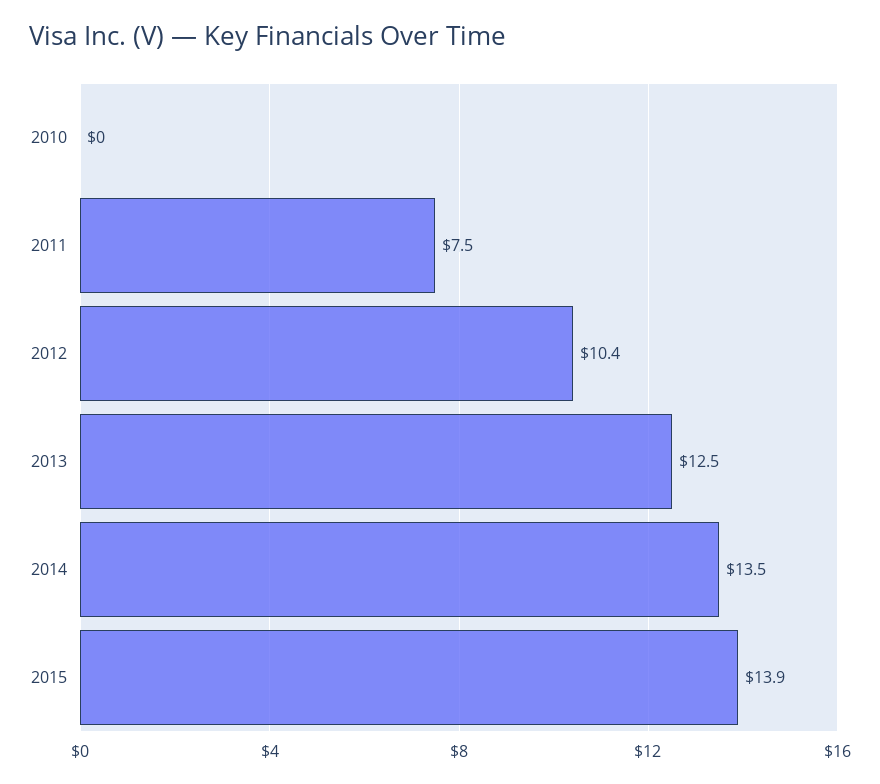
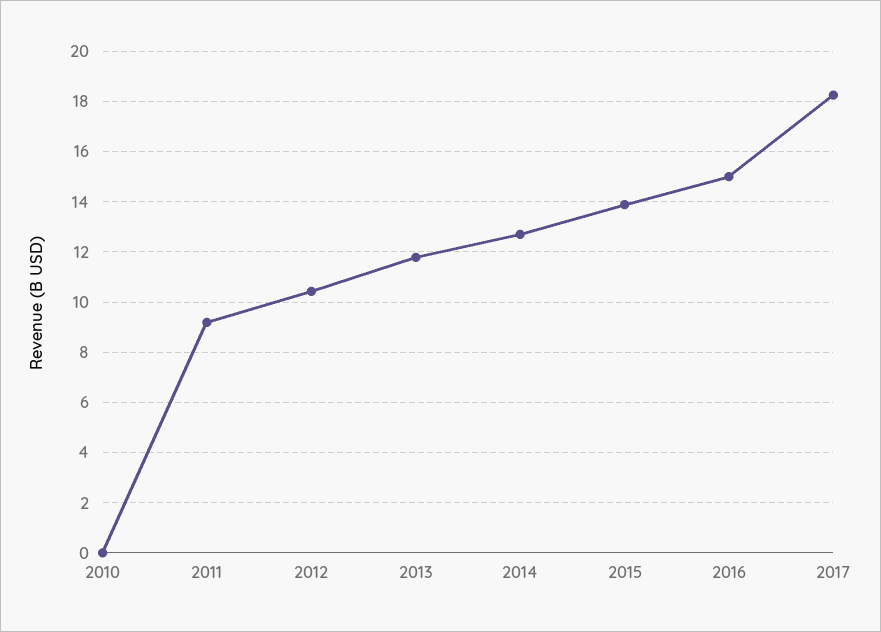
2011: 7.5 -> 9.25
2013: 12.5 -> 11.75
2014: 13.5 -> 12.75
2016: none -> 15
2017: none -> 18.25

